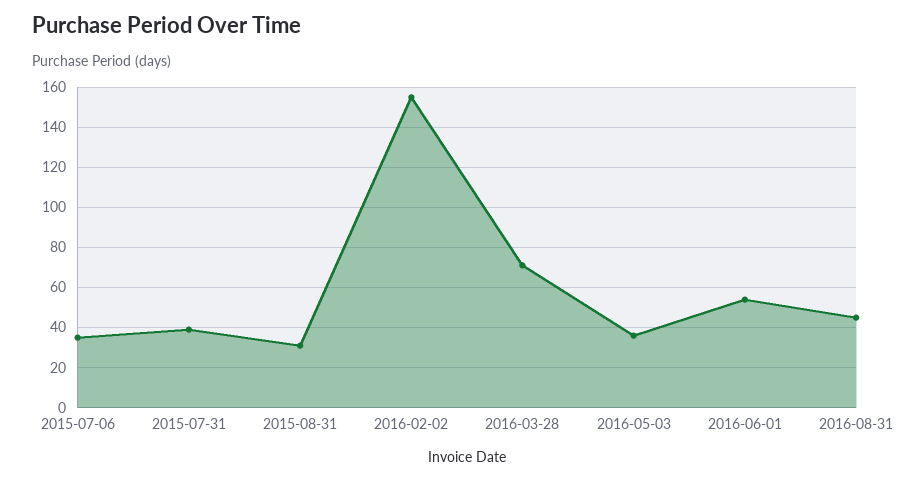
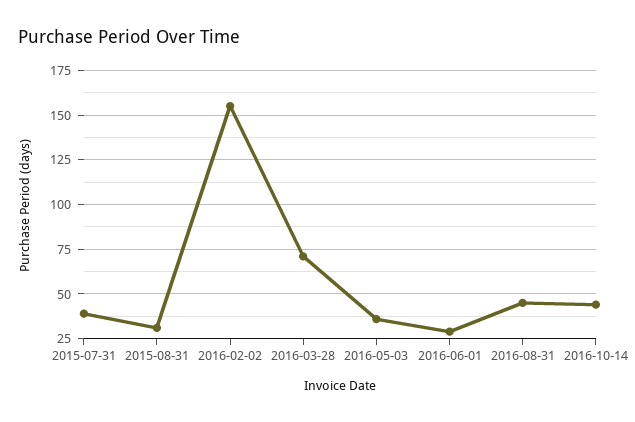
2015-07-06: 35 -> none
2016-06-01: 55 -> 30
2016-10-14: none -> 45

